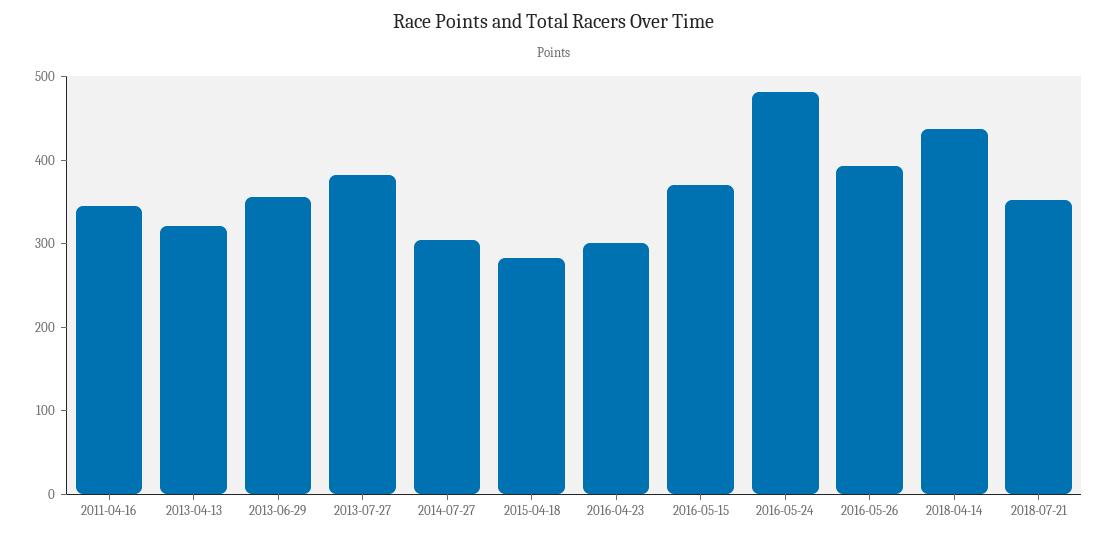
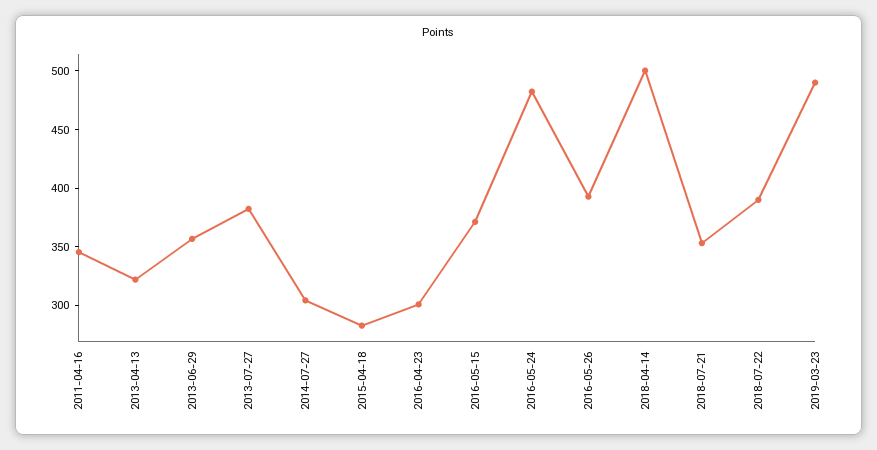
2018-04-14: 440 -> 500
2018-07-22: none -> 390
2019-03-23: none -> 490

